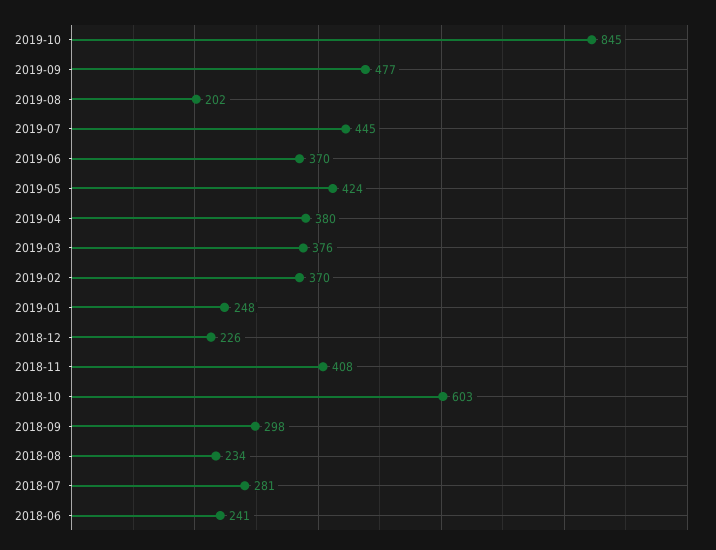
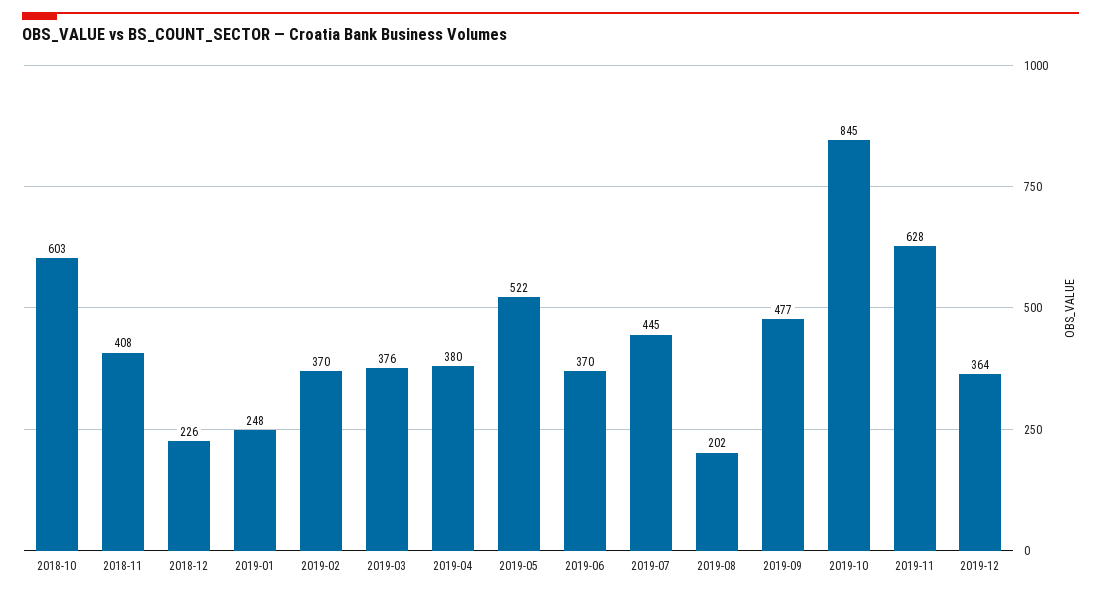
2019-05: 424 -> 522
2018-09: 298 -> none
2018-08: 234 -> none
2018-07: 281 -> none
2018-06: 241 -> none
2019-11: none -> 628
2019-12: none -> 364

